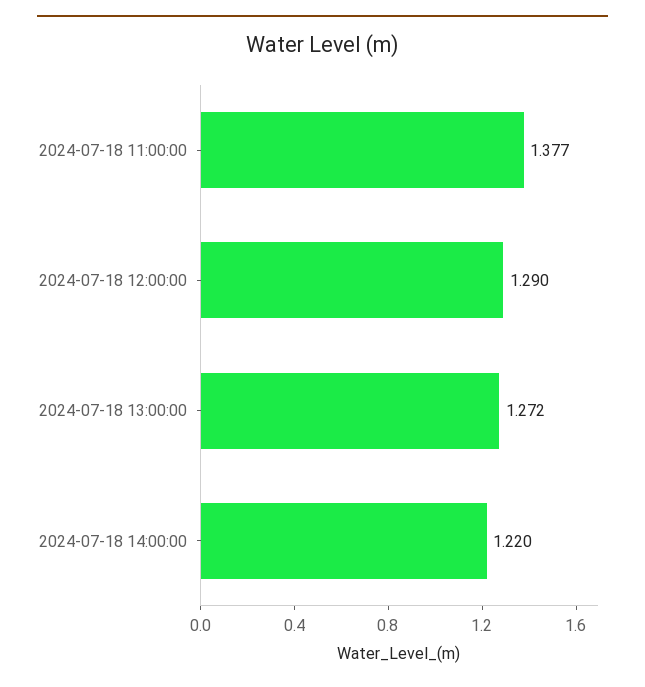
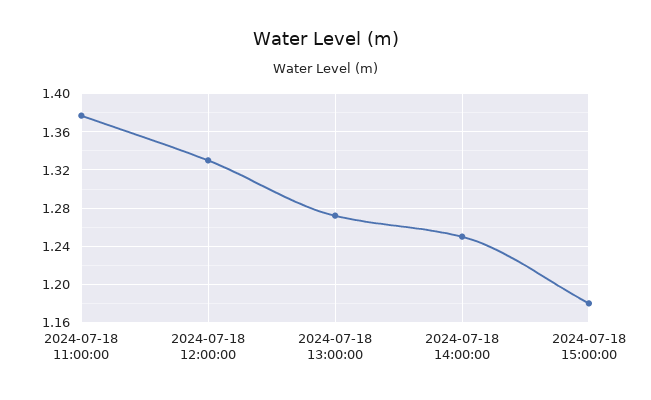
2024-07-18 12:00:00: 1.29 -> 1.33
2024-07-18 14:00:00: 1.22 -> 1.25
2024-07-18 15:00:00: none -> 1.18

